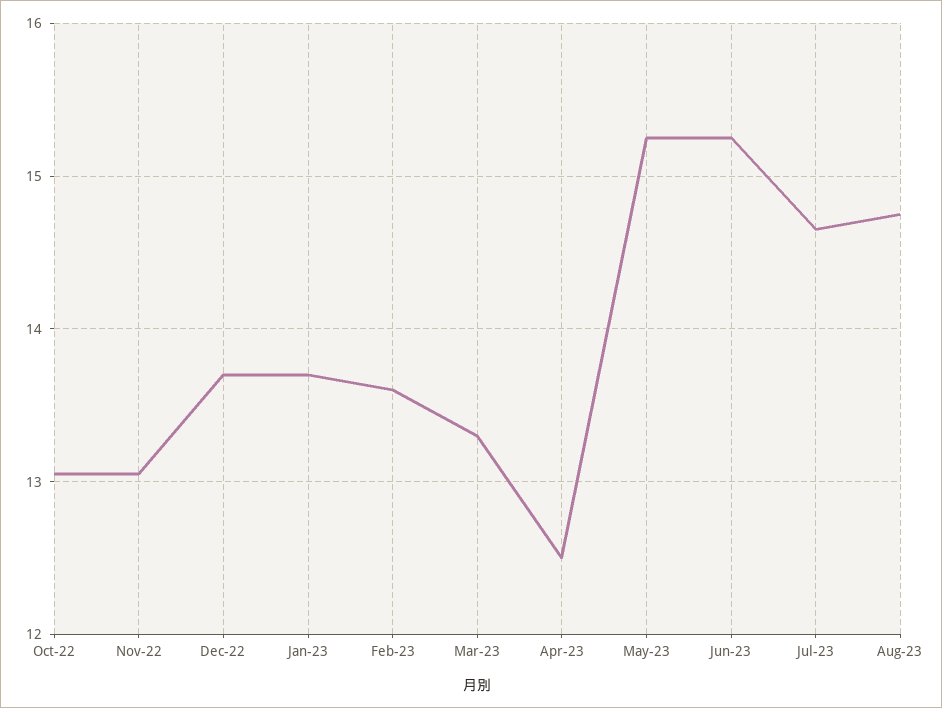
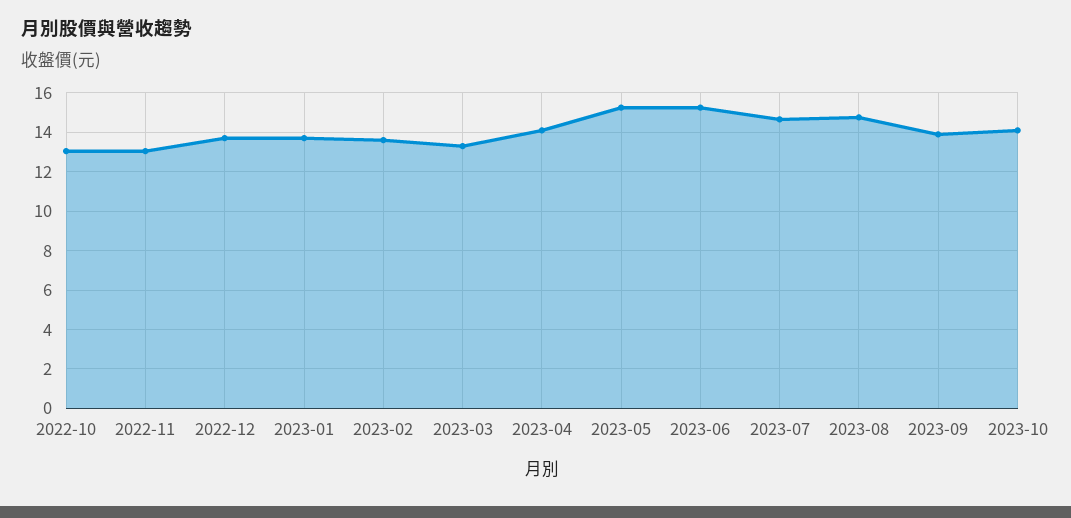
Apr-23: 12.5 -> 14
2023-09: none -> 14
2023-10: none -> 14

